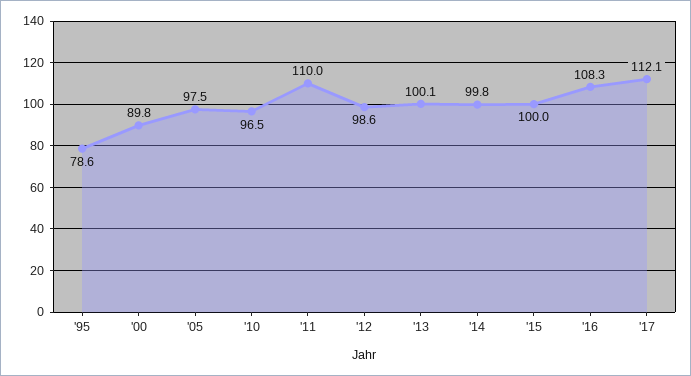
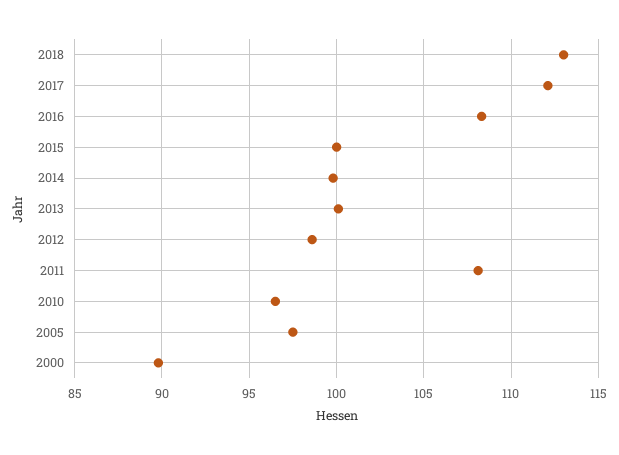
'95: 78.6 -> none
'11: 110 -> 108
2018: none -> 113

